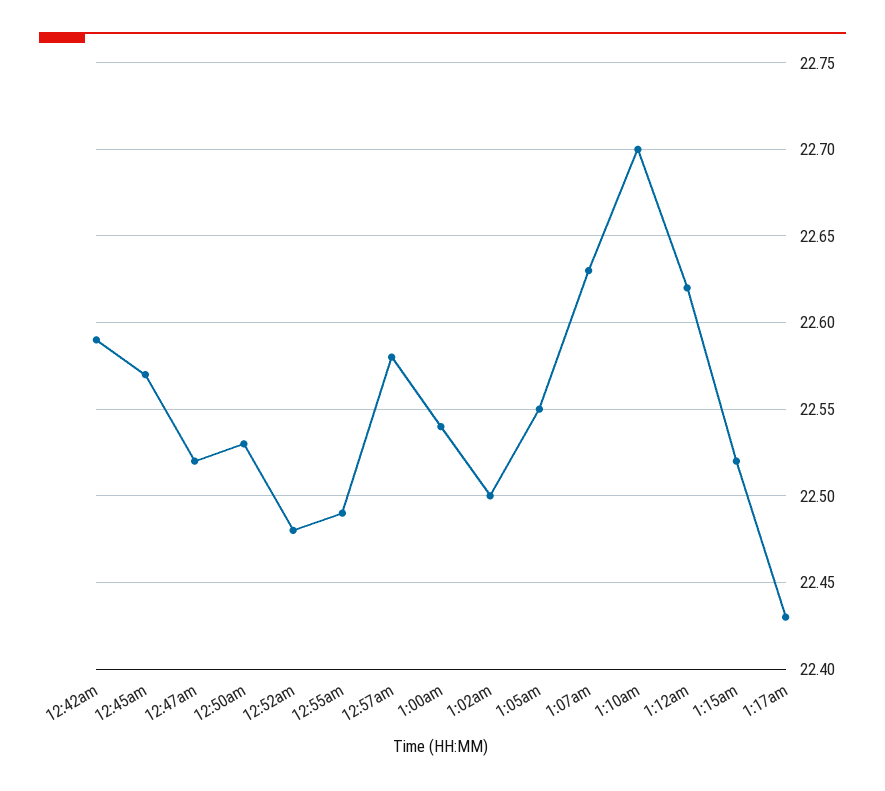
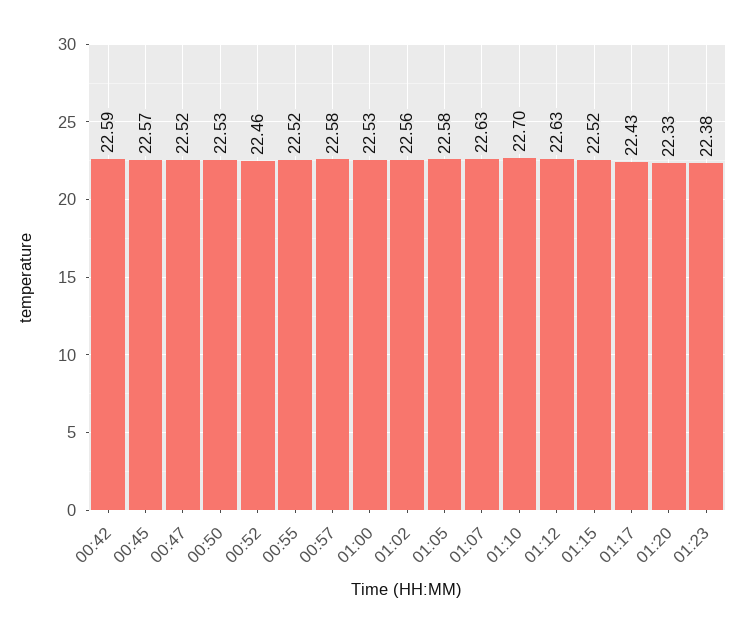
12:52am: 22.48 -> 22.46
12:55am: 22.49 -> 22.52
1:00am: 22.54 -> 22.53
1:02am: 22.5 -> 22.56
1:05am: 22.55 -> 22.58
1:12am: 22.62 -> 22.63
01:20: none -> 22.33
01:23: none -> 22.38

